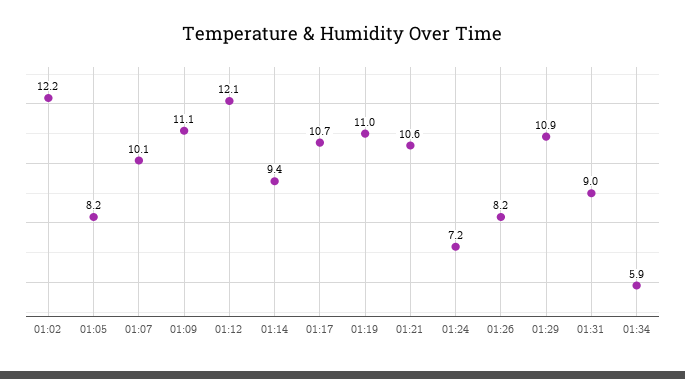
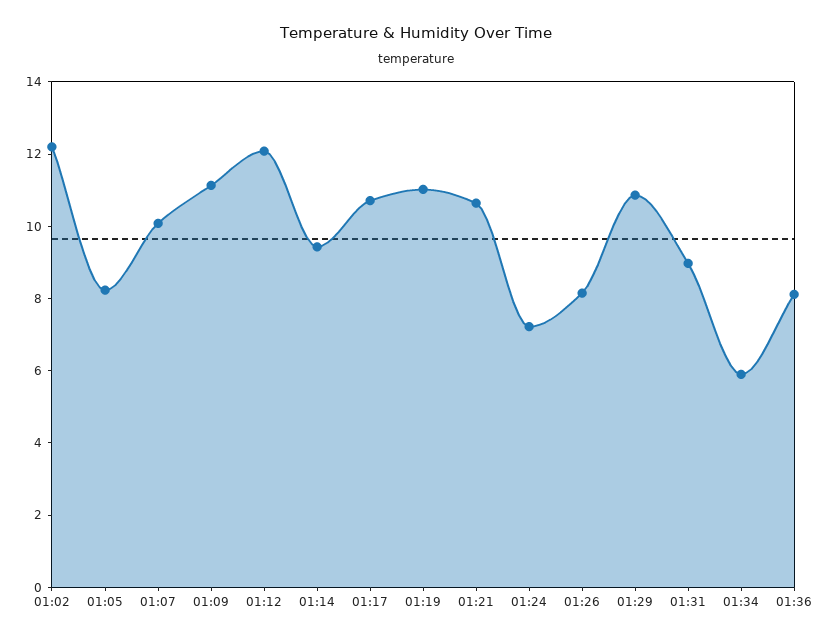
01:36: none -> 8

